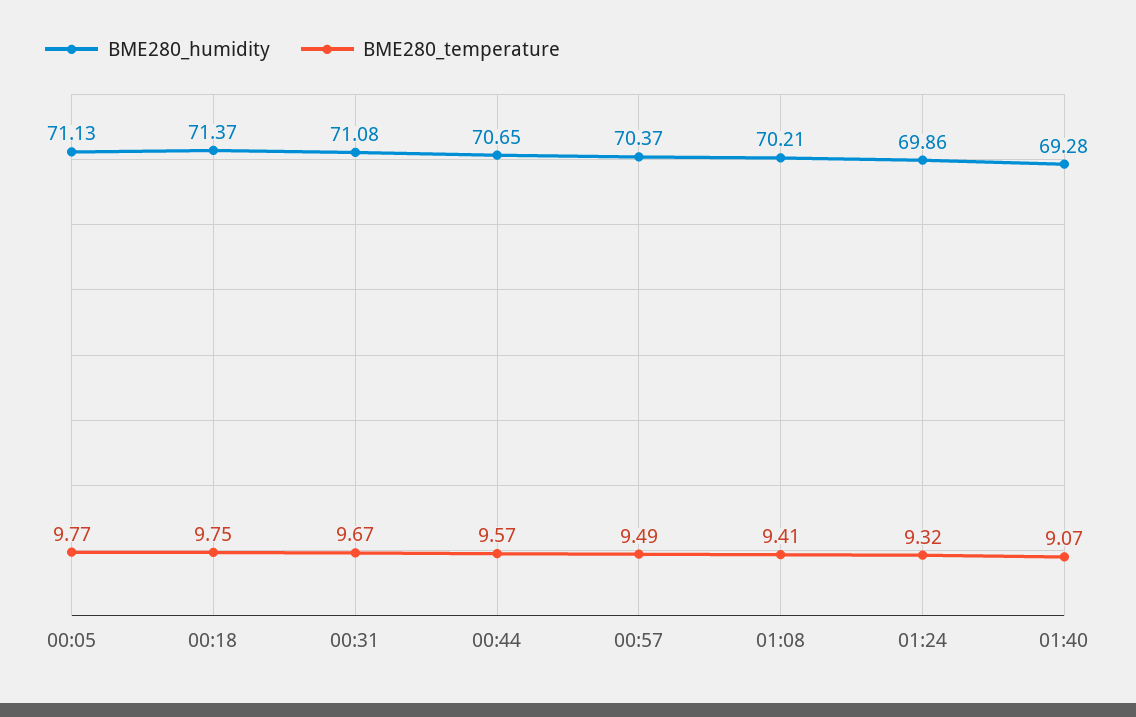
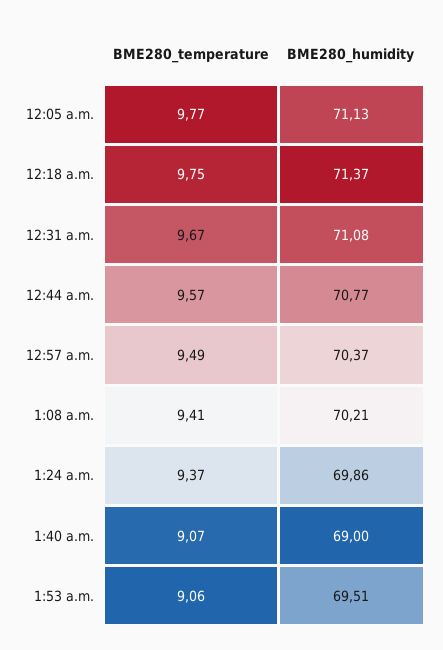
BME280_humidity, 00:44: 70.65 -> 70.77
BME280_temperature, 01:24: 9.32 -> 9.37
BME280_humidity, 01:40: 69.28 -> 69
BME280_temperature, 1:53 a.m.: none -> 9.06
BME280_humidity, 1:53 a.m.: none -> 69.51

